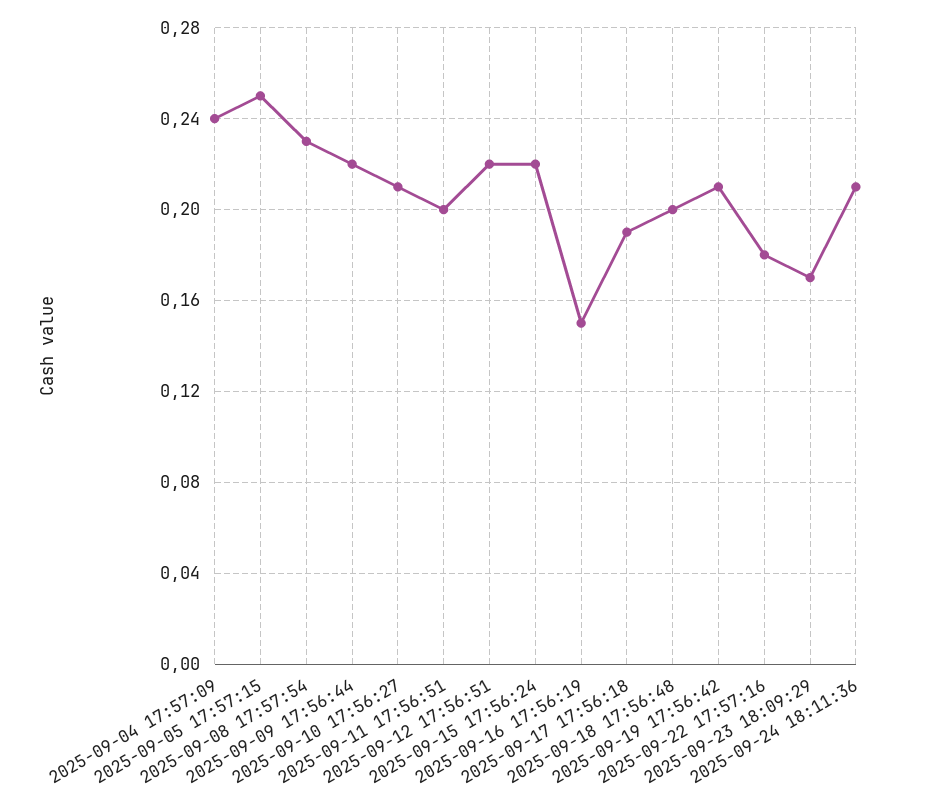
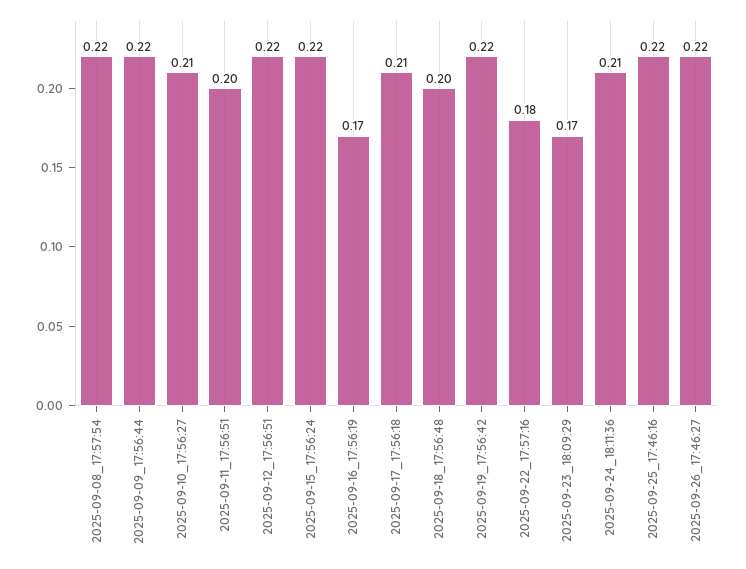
2025-09-04 17:57:09: 0.24 -> none
2025-09-05 17:57:15: 0.25 -> none
2025-09-08 17:57:54: 0.23 -> 0.22
2025-09-16 17:56:19: 0.15 -> 0.17
2025-09-17 17:56:18: 0.19 -> 0.21
2025-09-19 17:56:42: 0.21 -> 0.22
2025-09-25_17:46:16: none -> 0.22
2025-09-26_17:46:27: none -> 0.22

